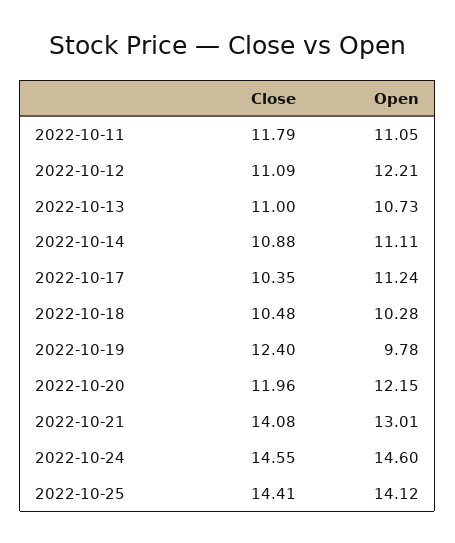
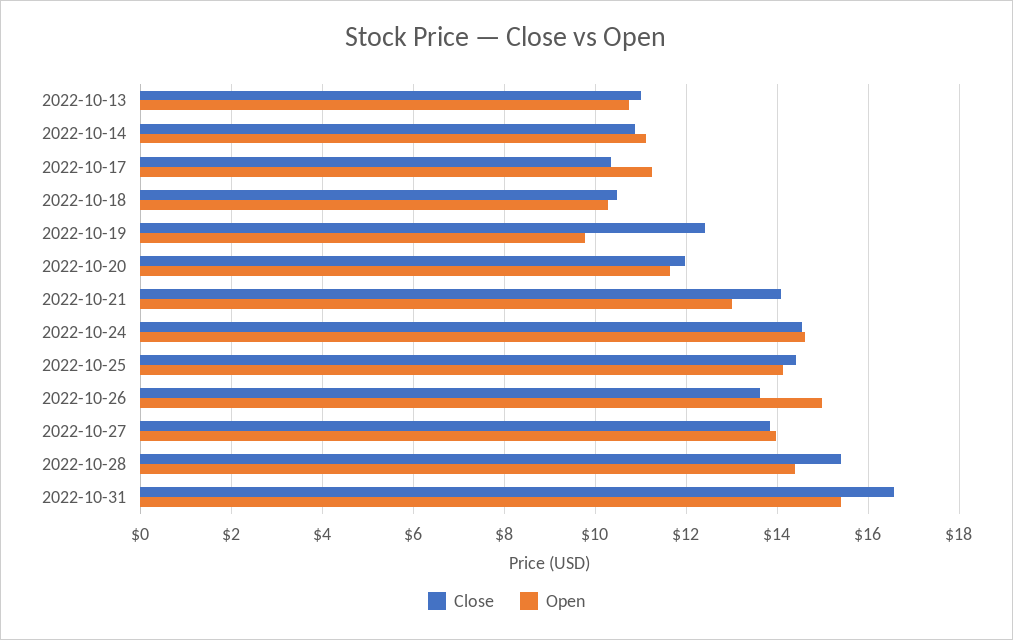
Close, 2022-10-11: 11.79 -> none
Open, 2022-10-11: 11.05 -> none
Close, 2022-10-12: 11.09 -> none
Open, 2022-10-12: 12.21 -> none
Open, 2022-10-20: 12.15 -> 11.6
Close, 2022-10-26: none -> 13.6
Open, 2022-10-26: none -> 15
Close, 2022-10-27: none -> 13.8
Open, 2022-10-27: none -> 14
Close, 2022-10-28: none -> 15.4
Open, 2022-10-28: none -> 14.4
Close, 2022-10-31: none -> 16.6
Open, 2022-10-31: none -> 15.4

